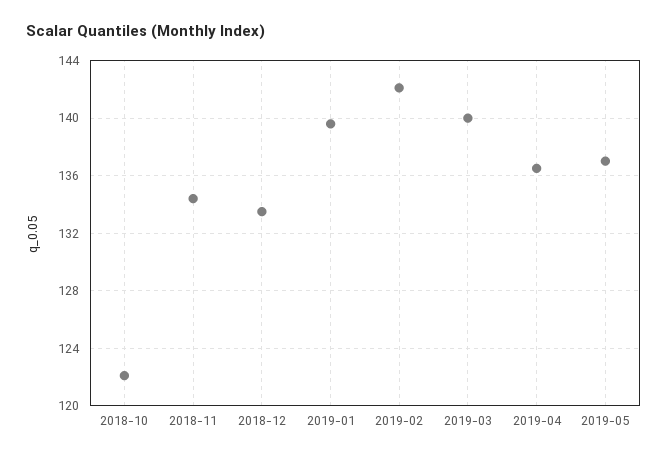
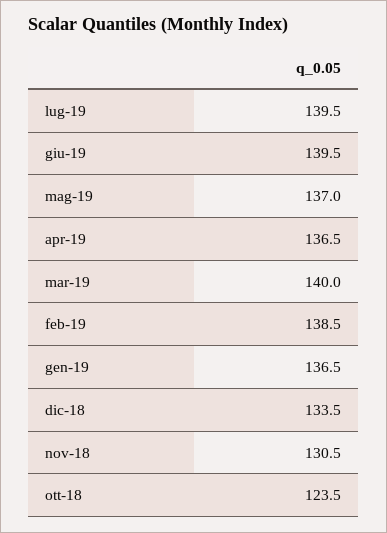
2018-10: 122 -> 123.5
2018-11: 134.5 -> 130.5
2019-01: 139.5 -> 136.5
2019-02: 142 -> 138.5
lug-19: none -> 139.5
giu-19: none -> 139.5

